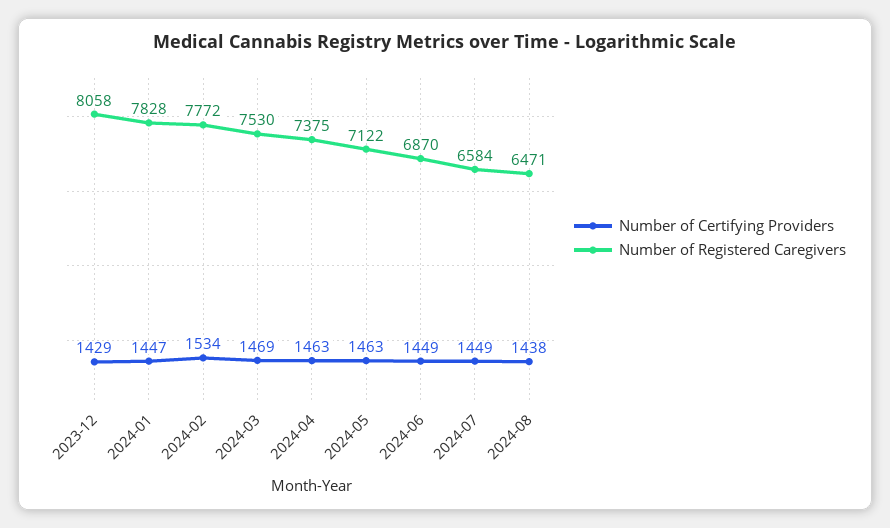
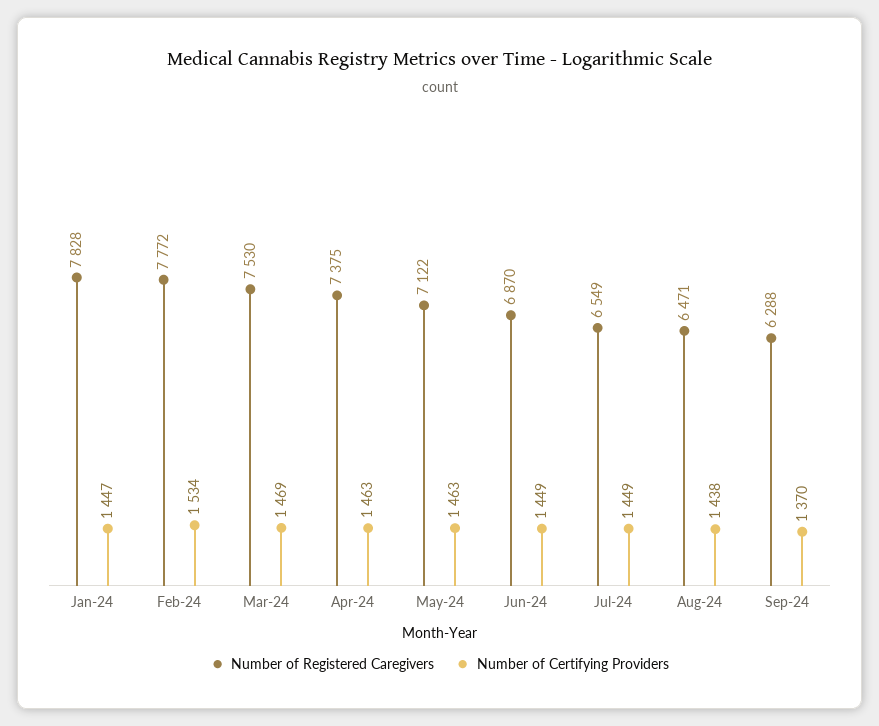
Number of Certifying Providers, 2023-12: 1429 -> none
Number of Registered Caregivers, 2023-12: 8058 -> none
Number of Registered Caregivers, 2024-07: 6584 -> 6549
Number of Registered Caregivers, Sep-24: none -> 6288
Number of Certifying Providers, Sep-24: none -> 1370

